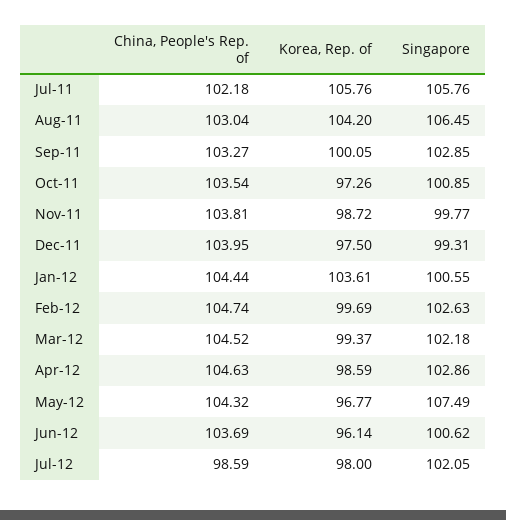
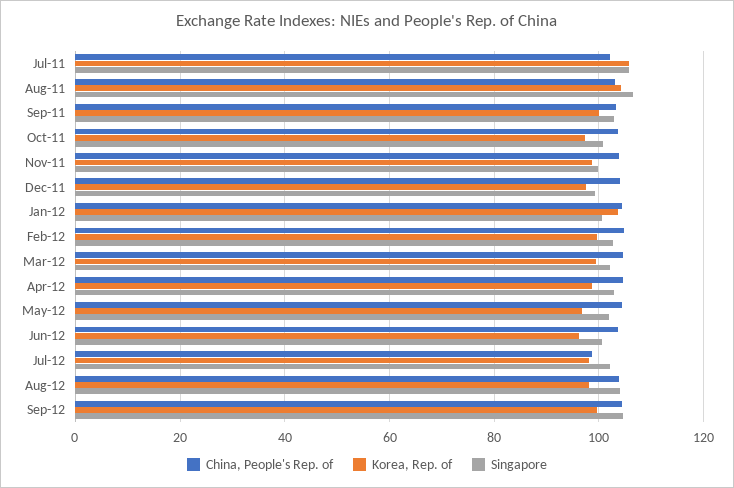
Singapore, May-12: 107.49 -> 102
China, People's Rep. of, Aug-12: none -> 104
Korea, Rep. of, Aug-12: none -> 98
Singapore, Aug-12: none -> 104
China, People's Rep. of, Sep-12: none -> 104
Korea, Rep. of, Sep-12: none -> 100
Singapore, Sep-12: none -> 104

